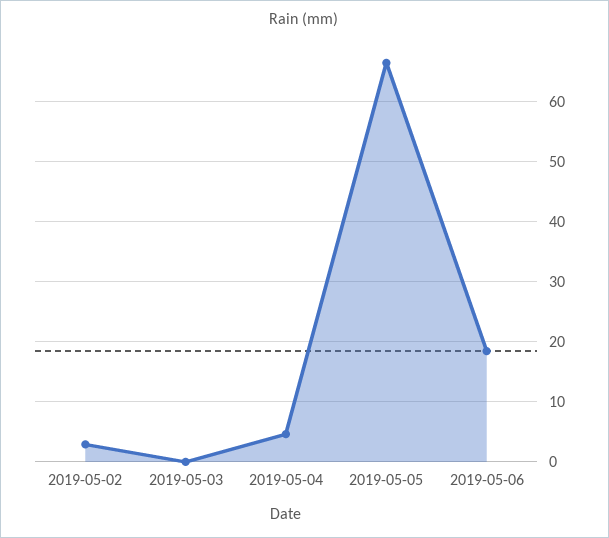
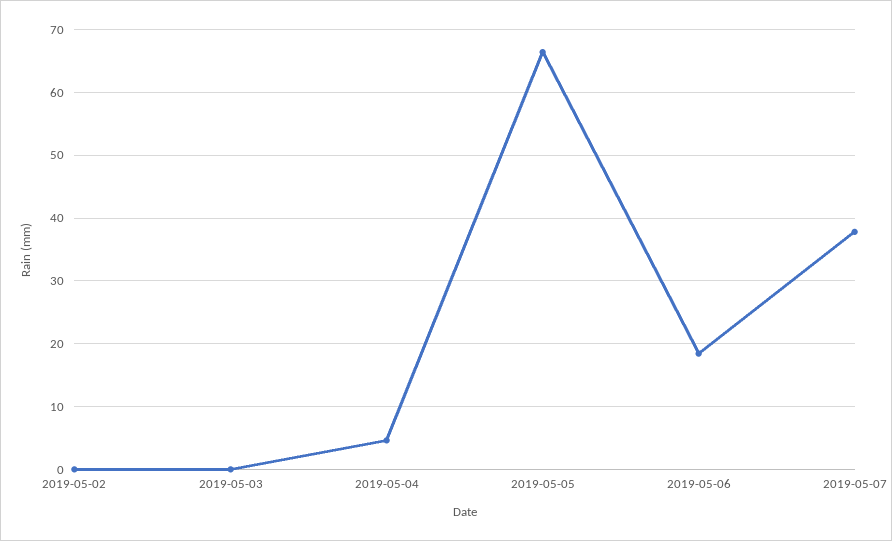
2019-05-02: 3 -> 0
2019-05-07: none -> 38

